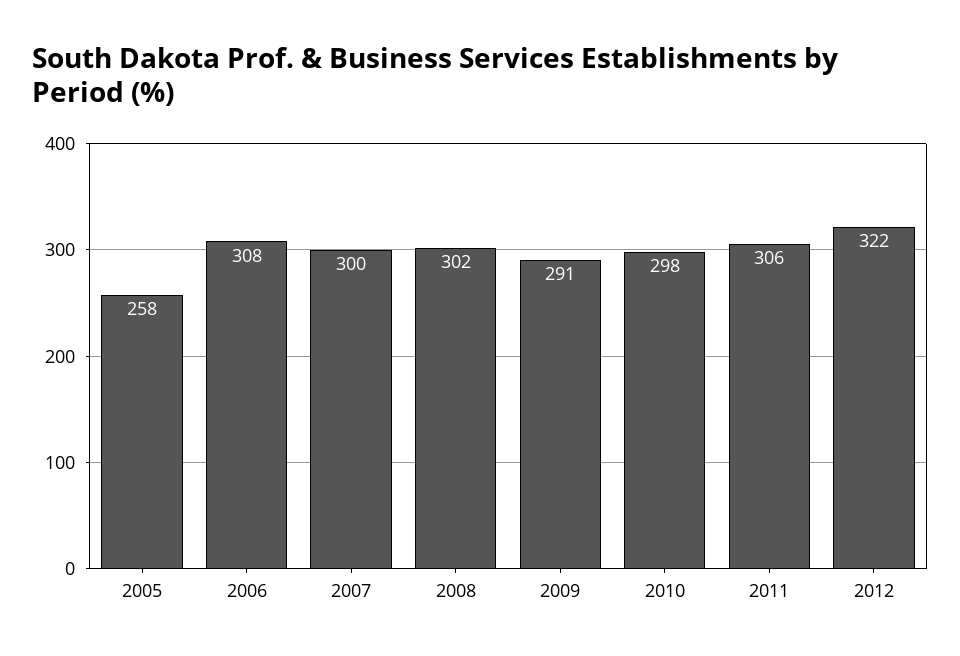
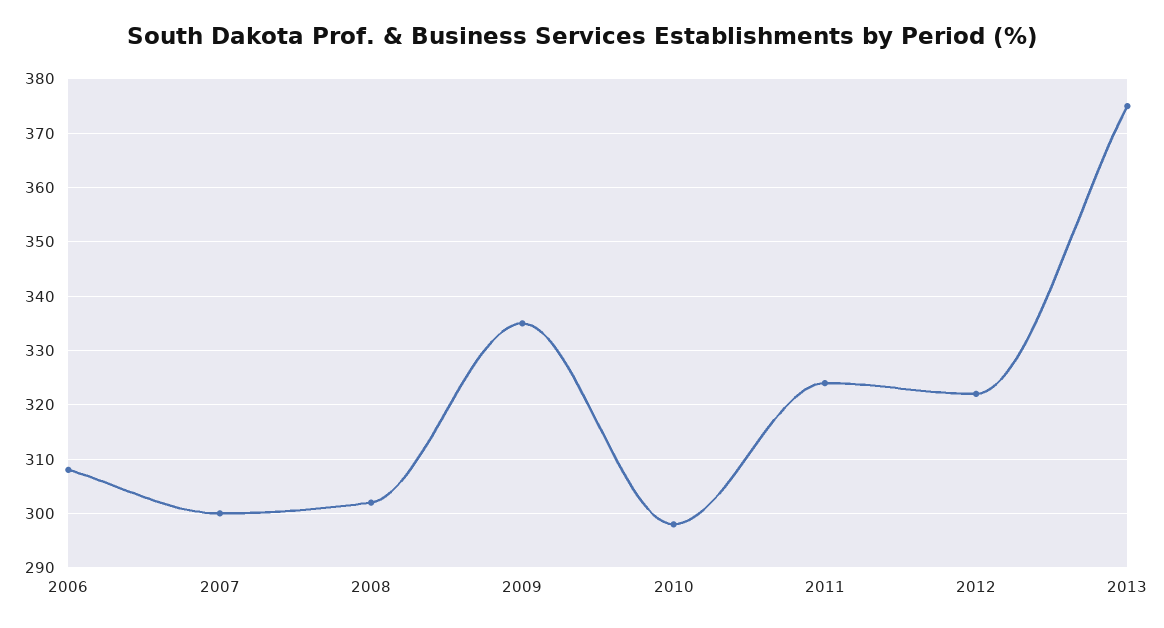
2005: 258 -> none
2009: 291 -> 335
2011: 306 -> 325
2013: none -> 375

